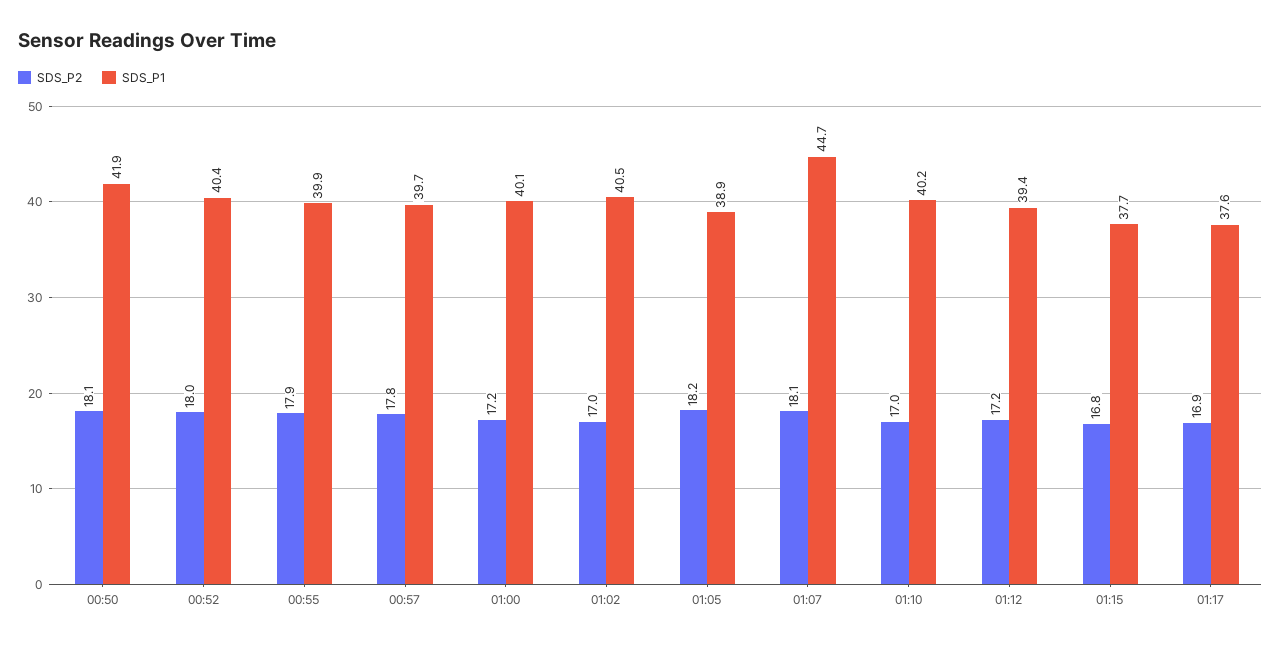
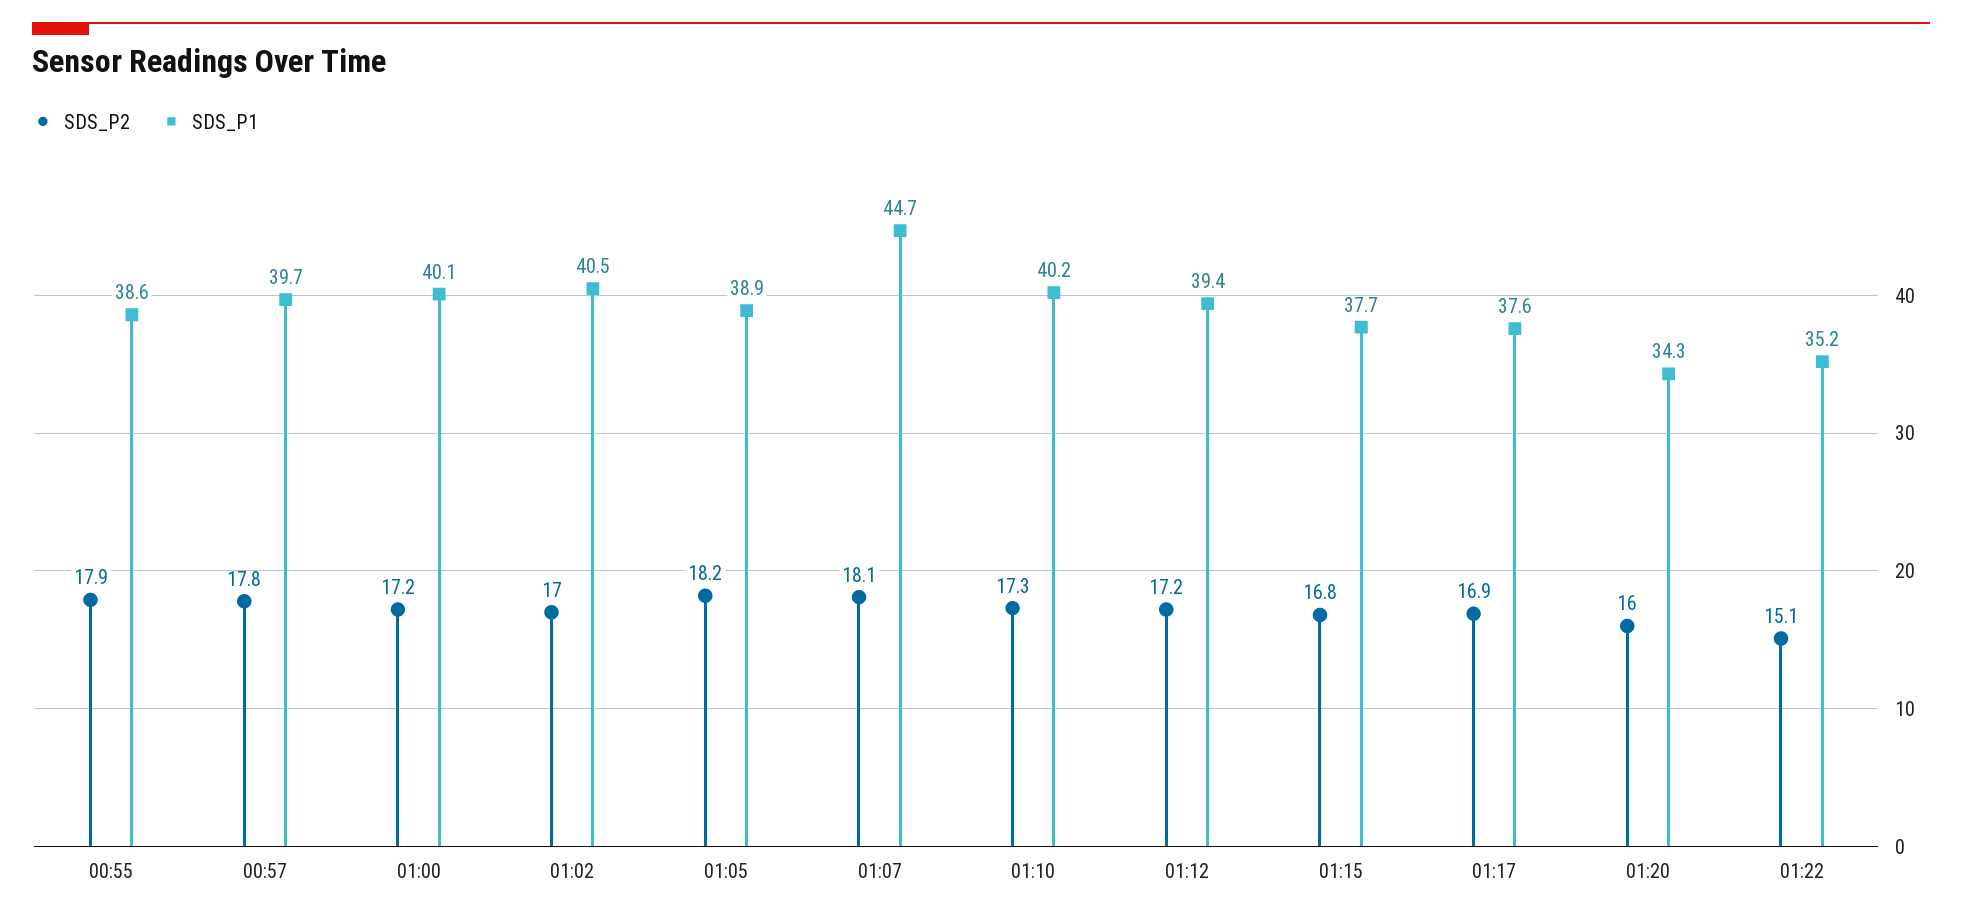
SDS_P2, 00:50: 18.1 -> none
SDS_P1, 00:50: 41.9 -> none
SDS_P2, 00:52: 18 -> none
SDS_P1, 00:52: 40.4 -> none
SDS_P1, 00:55: 39.9 -> 38.6
SDS_P2, 01:10: 17 -> 17.3
SDS_P2, 01:20: none -> 16
SDS_P1, 01:20: none -> 34.3
SDS_P2, 01:22: none -> 15.1
SDS_P1, 01:22: none -> 35.2

